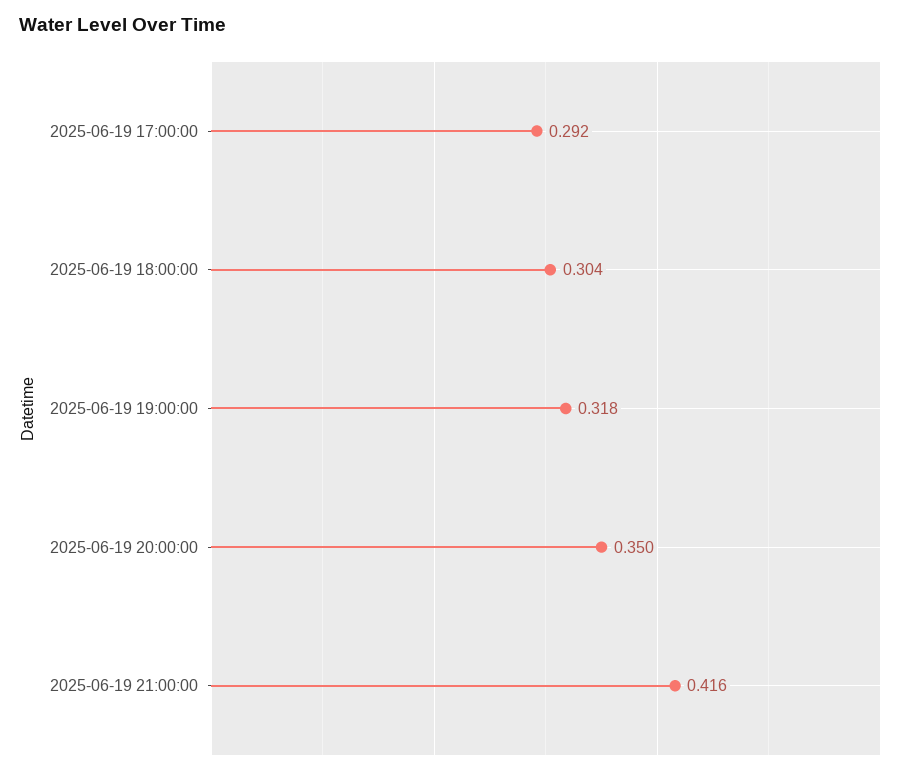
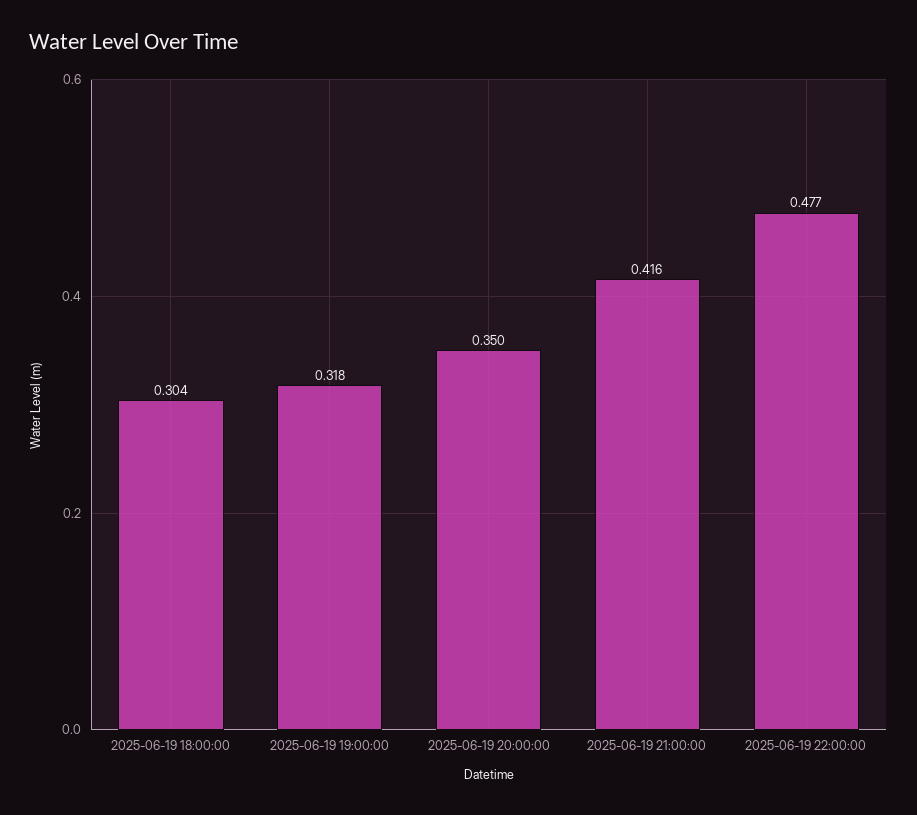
2025-06-19 17:00:00: 0.292 -> none
2025-06-19 22:00:00: none -> 0.477

